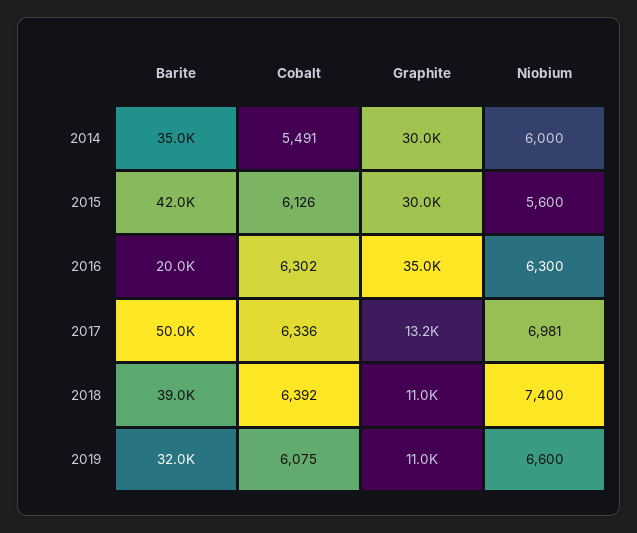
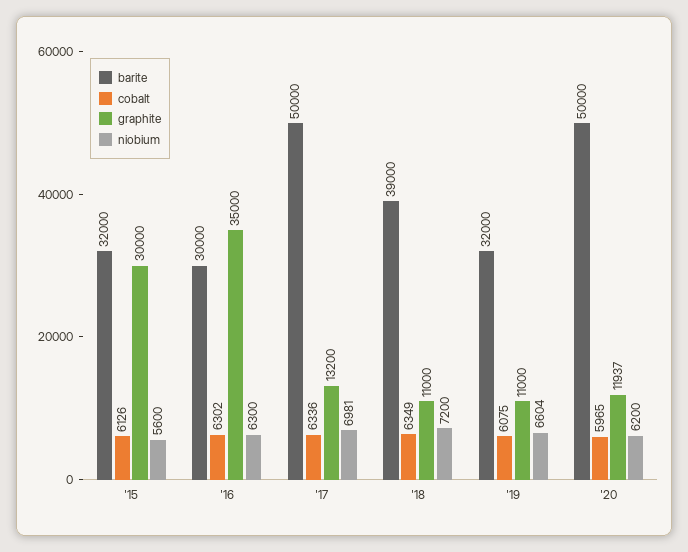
Barite, 2014: 35000 -> none
Cobalt, 2014: 5491 -> none
Graphite, 2014: 30000 -> none
Niobium, 2014: 6000 -> none
Barite, 2015: 42000 -> 32000
Barite, 2016: 20000 -> 30000
Cobalt, 2018: 6392 -> 6349
Niobium, 2018: 7400 -> 7200
Niobium, 2019: 6600 -> 6604
Barite, '20: none -> 50000
Cobalt, '20: none -> 5965
Graphite, '20: none -> 11937
Niobium, '20: none -> 6200

